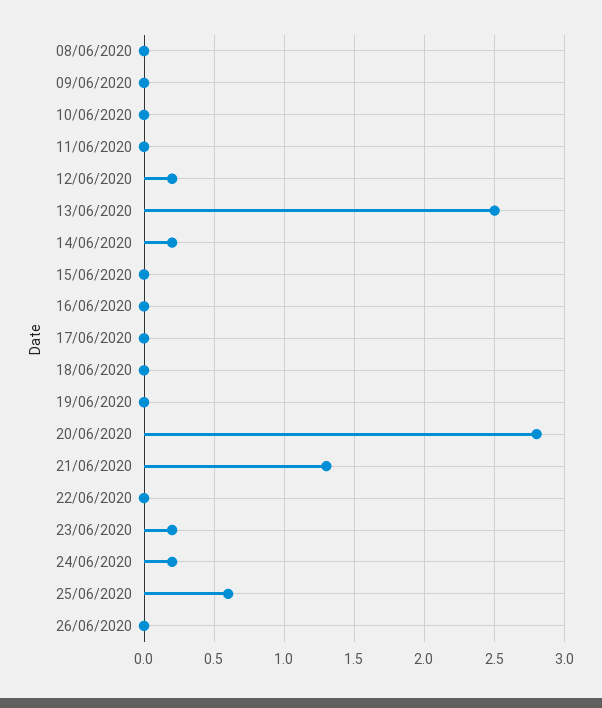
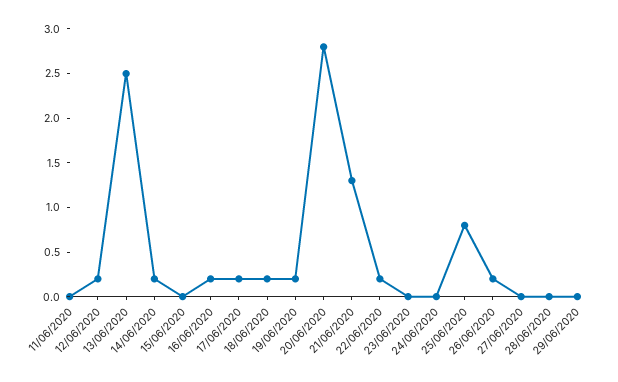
08/06/2020: 0 -> none
09/06/2020: 0 -> none
10/06/2020: 0 -> none
16/06/2020: 0 -> 0.2
17/06/2020: 0 -> 0.2
18/06/2020: 0 -> 0.2
19/06/2020: 0 -> 0.2
22/06/2020: 0 -> 0.2
23/06/2020: 0.2 -> 0
24/06/2020: 0.2 -> 0
25/06/2020: 0.6 -> 0.8
26/06/2020: 0 -> 0.2
27/06/2020: none -> 0
28/06/2020: none -> 0
29/06/2020: none -> 0

